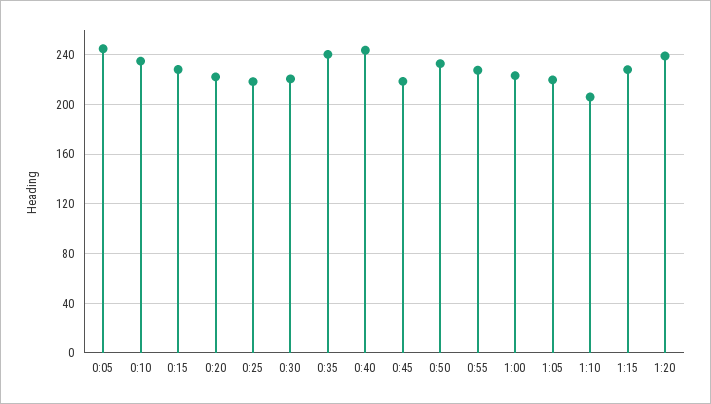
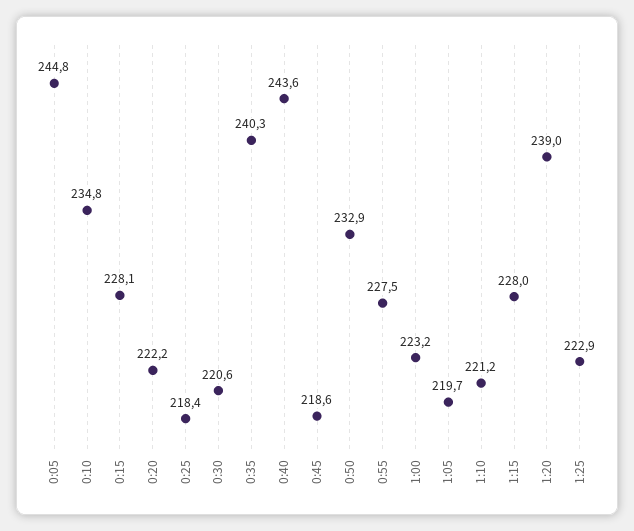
1:10: 205 -> 221.2
1:25: none -> 222.9

